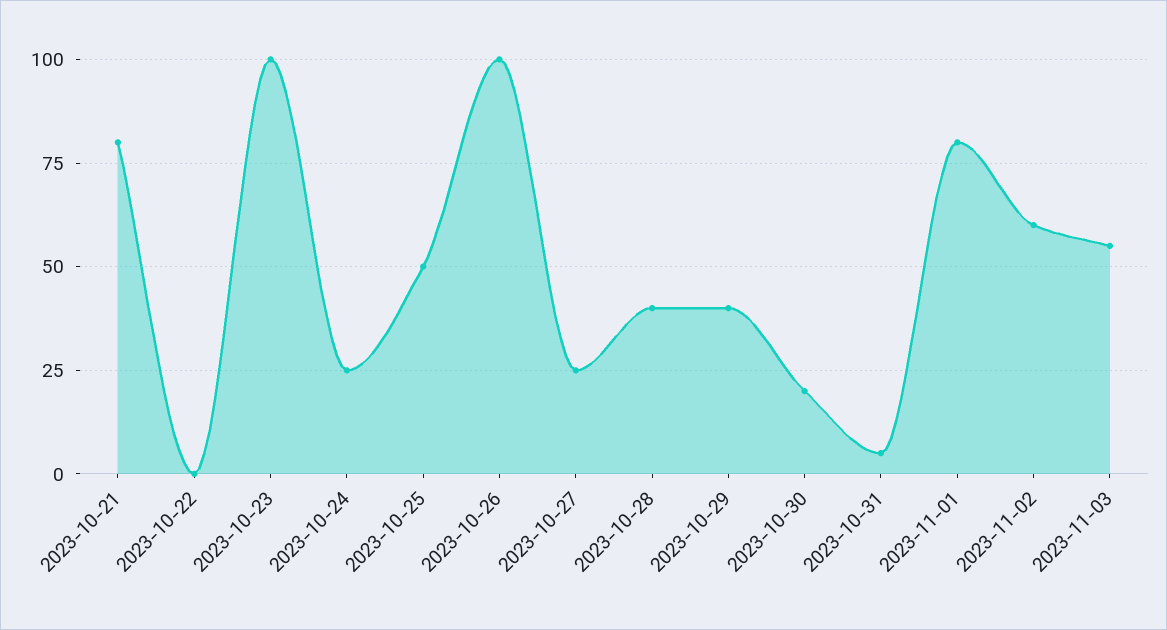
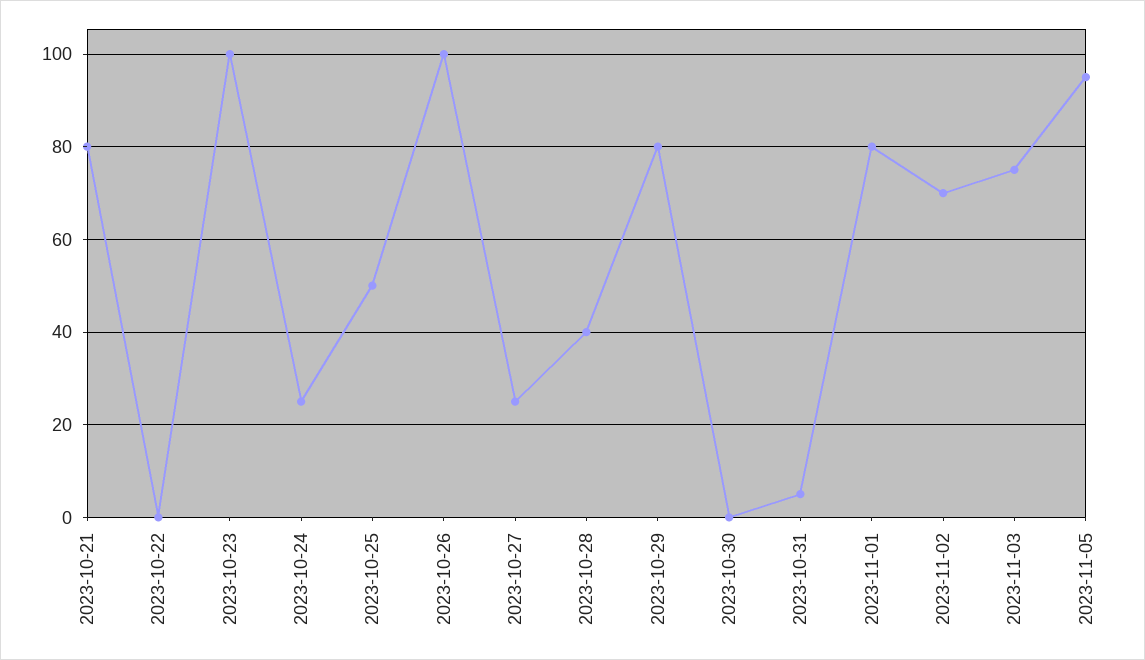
2023-10-29: 40 -> 80
2023-10-30: 20 -> 0
2023-11-02: 60 -> 70
2023-11-03: 55 -> 75
2023-11-05: none -> 95

